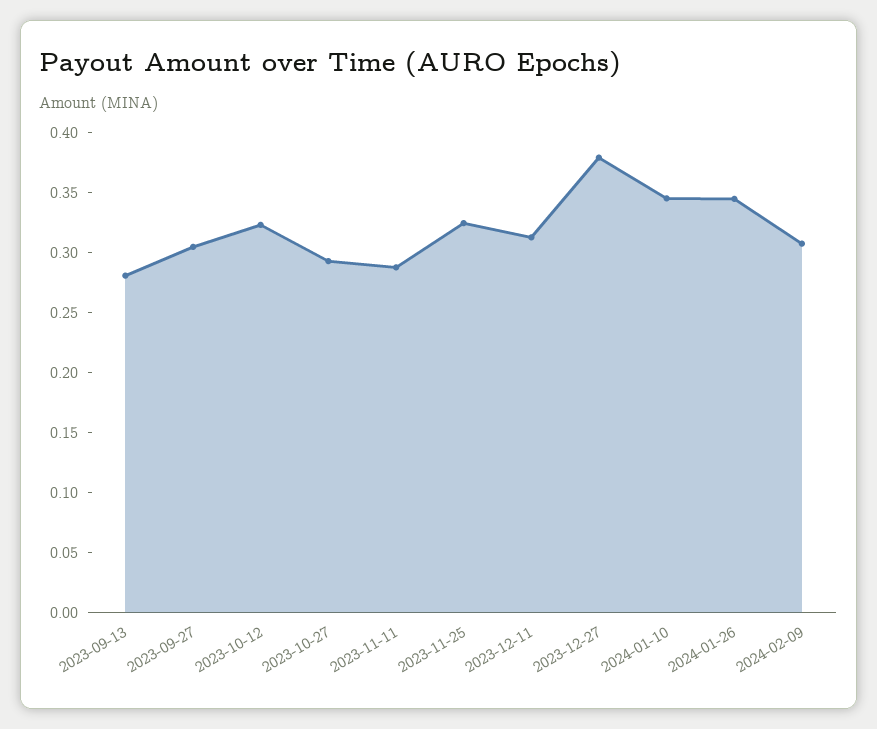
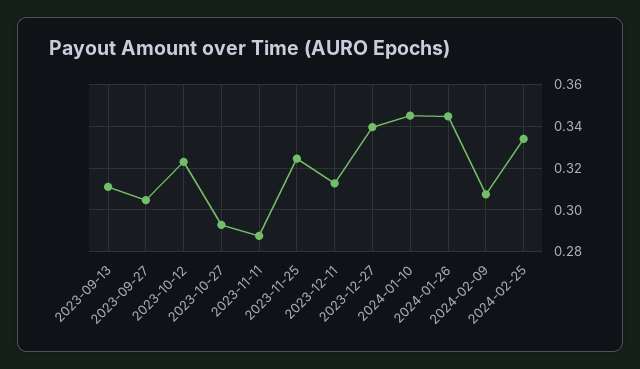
2023-09-13: 0.28 -> 0.31
2023-12-27: 0.38 -> 0.34
2024-02-25: none -> 0.335

